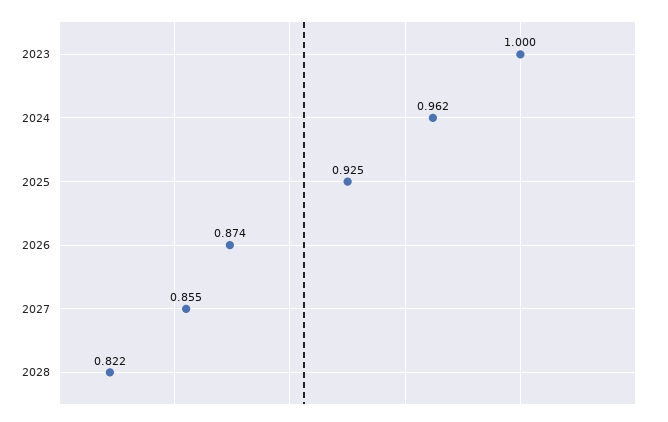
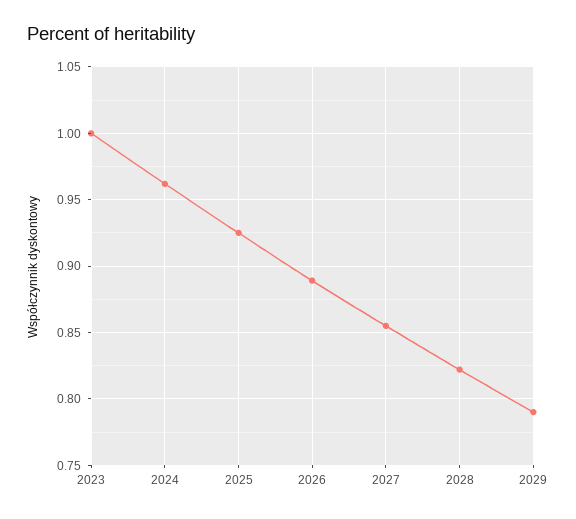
2026: 0.874 -> 0.89
2029: none -> 0.79

